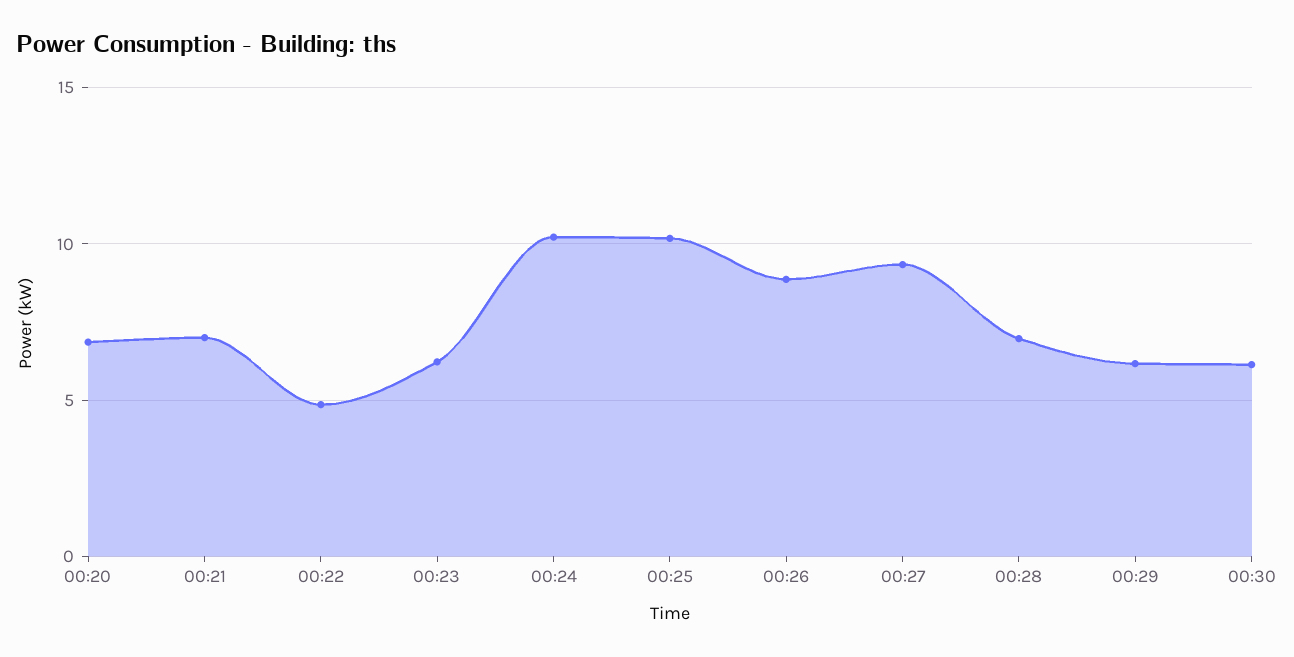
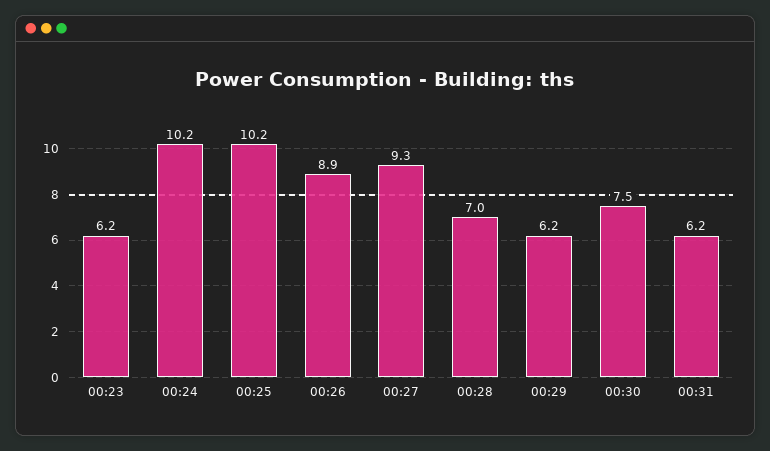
00:20: 7 -> none
00:21: 7 -> none
00:22: 5 -> none
00:30: 6 -> 7.5
00:31: none -> 6.2

